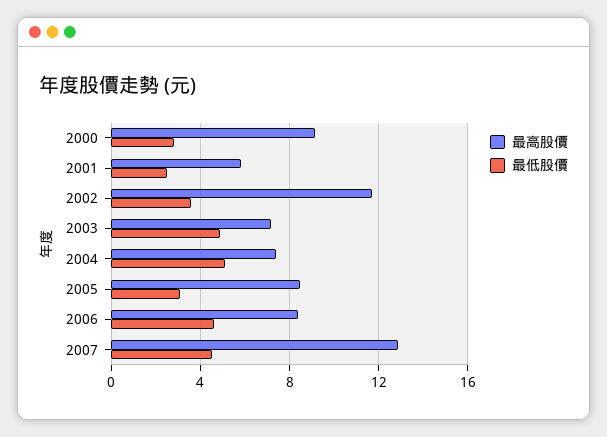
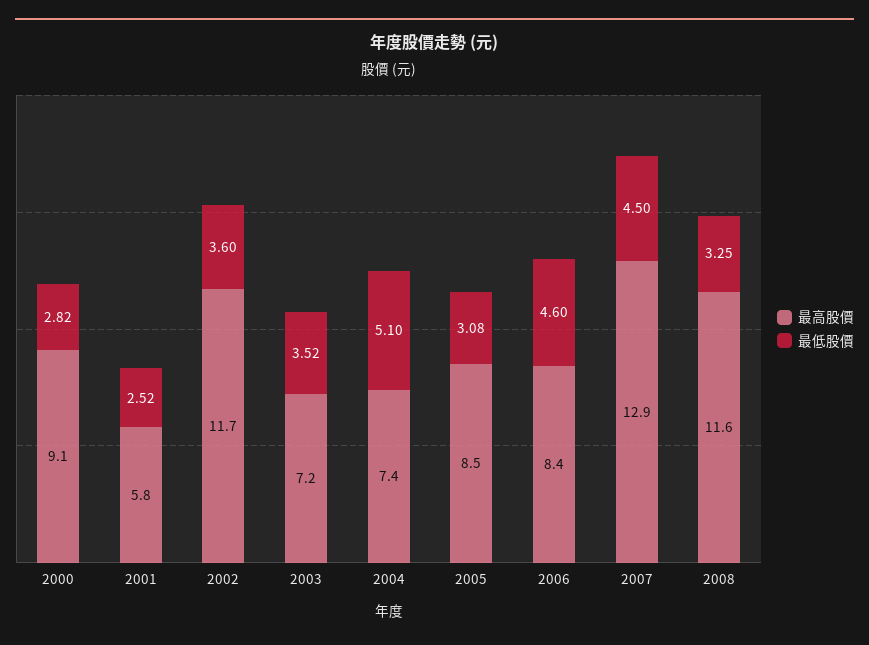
最低股價, 2003: 5 -> 3.52
最高股價, 2008: none -> 11.6
最低股價, 2008: none -> 3.25

